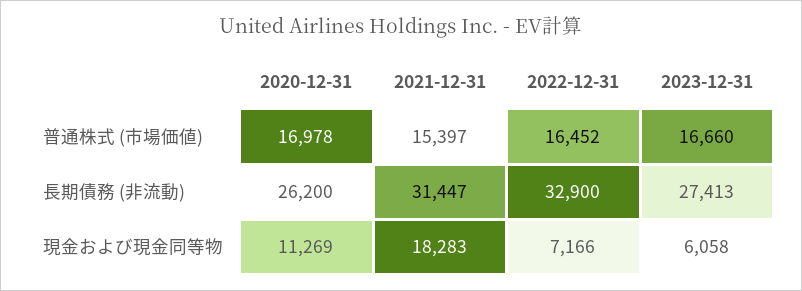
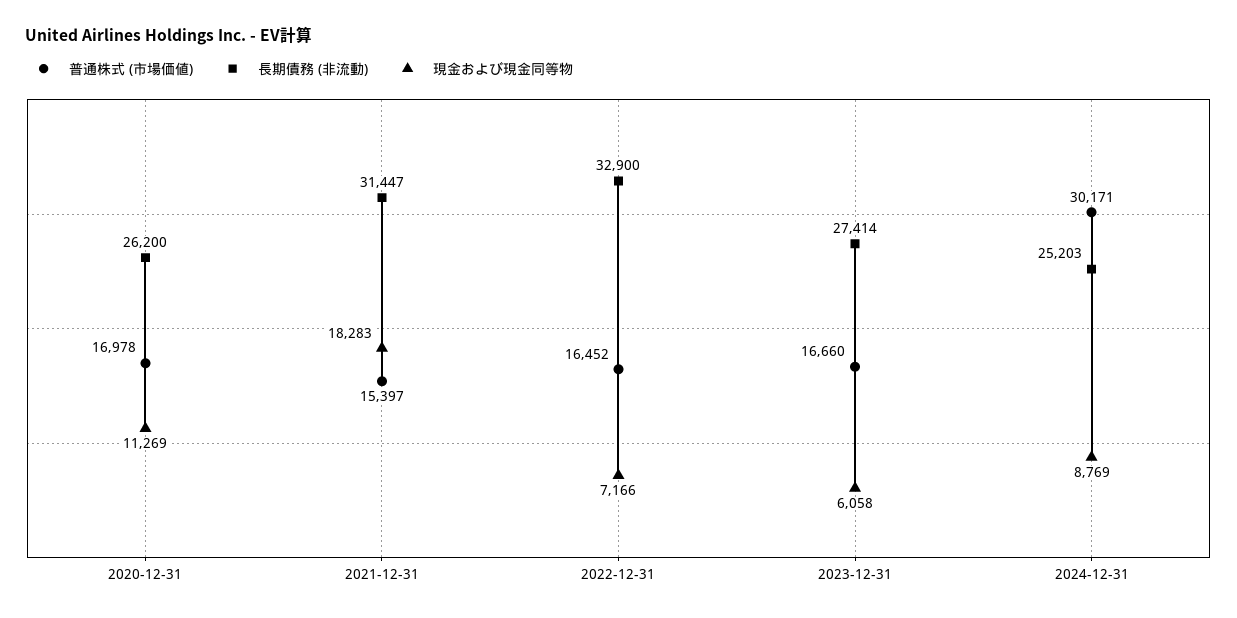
長期債務 (非流動), 2023-12-31: 27413 -> 27414
普通株式 (市場価値), 2024-12-31: none -> 30171
長期債務 (非流動), 2024-12-31: none -> 25203
現金および現金同等物, 2024-12-31: none -> 8769

